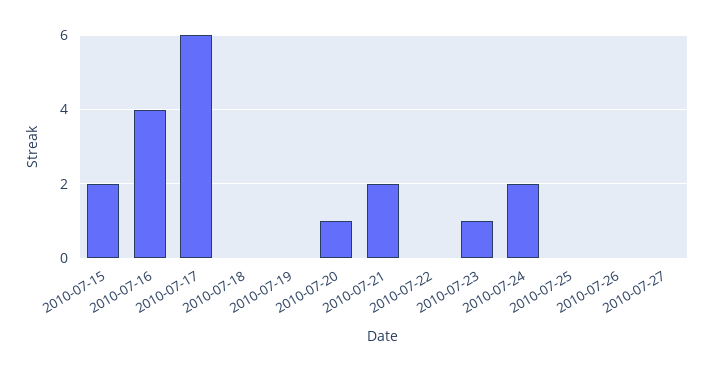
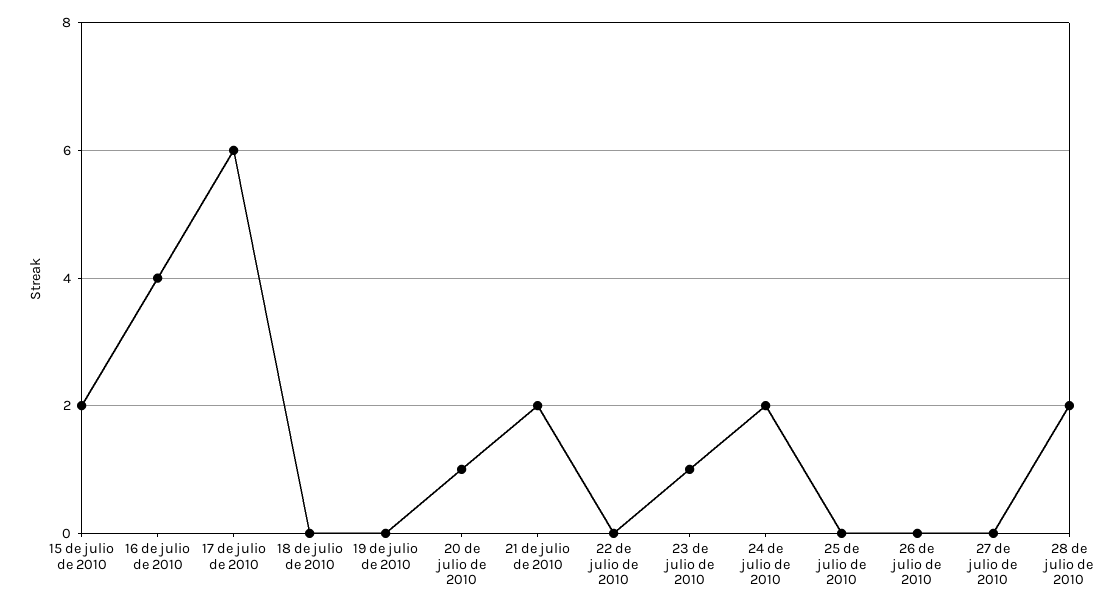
28 de julio de 2010: none -> 2

